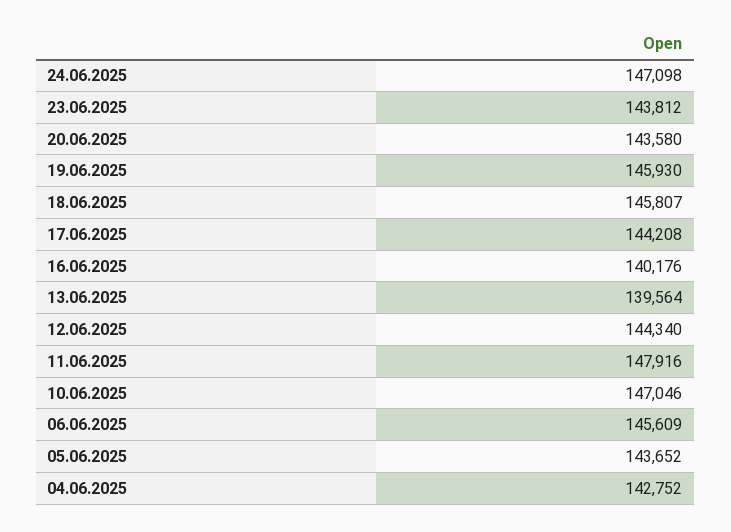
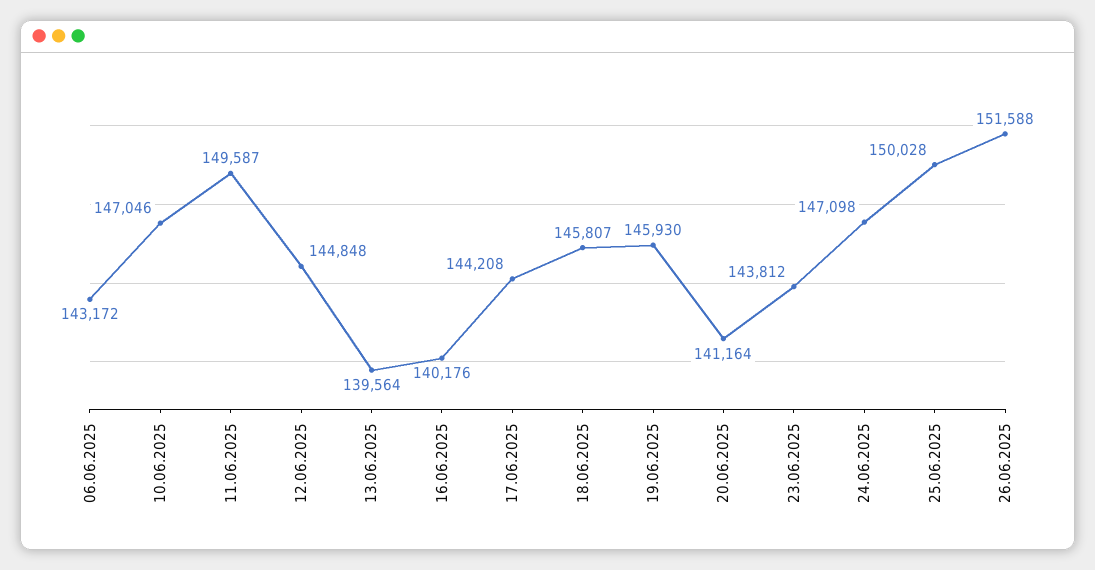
20.06.2025: 143580 -> 141164
12.06.2025: 144340 -> 144848
11.06.2025: 147916 -> 149587
06.06.2025: 145609 -> 143172
05.06.2025: 143652 -> none
04.06.2025: 142752 -> none
25.06.2025: none -> 150028
26.06.2025: none -> 151588

